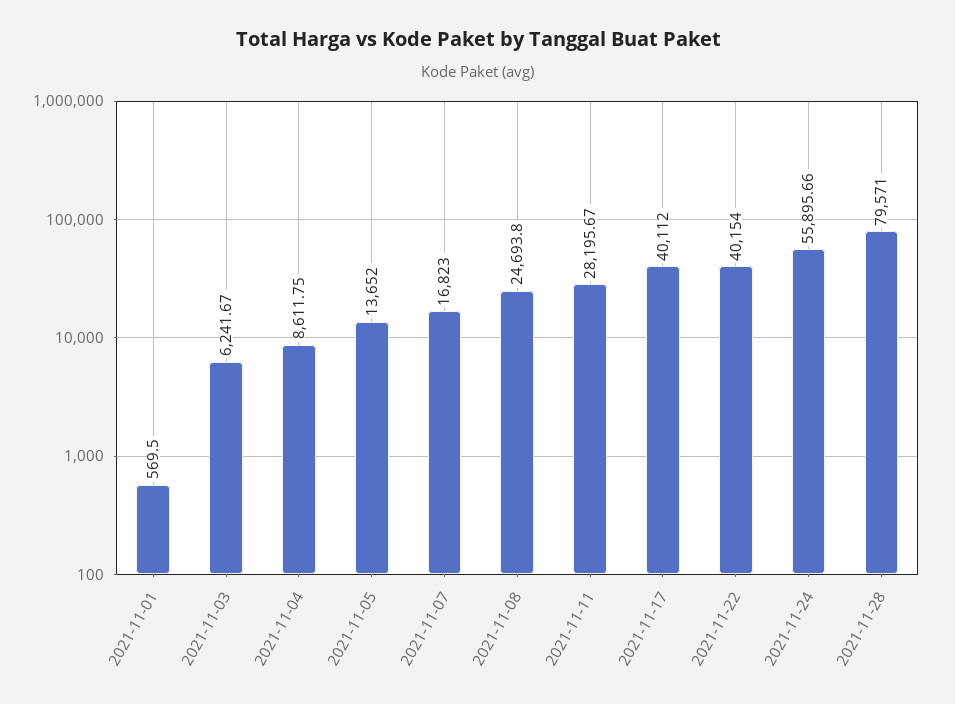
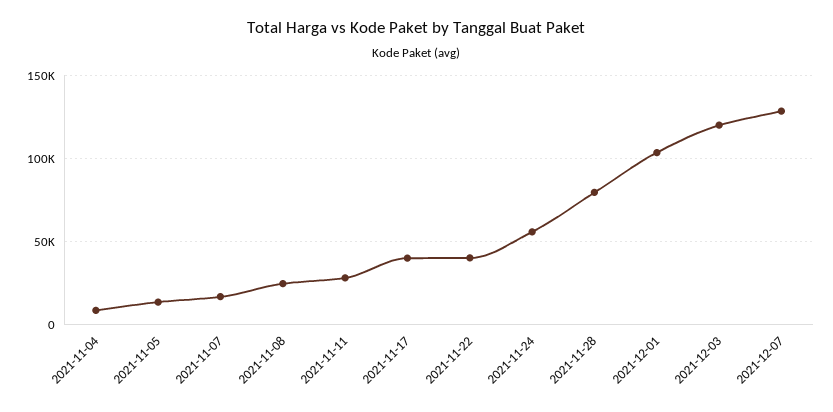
2021-11-01: 569.5 -> none
2021-11-03: 6241.67 -> none
2021-12-01: none -> 105000
2021-12-03: none -> 120000
2021-12-07: none -> 130000

